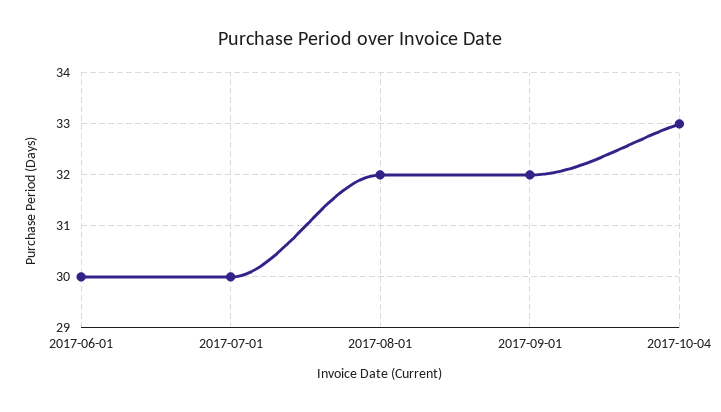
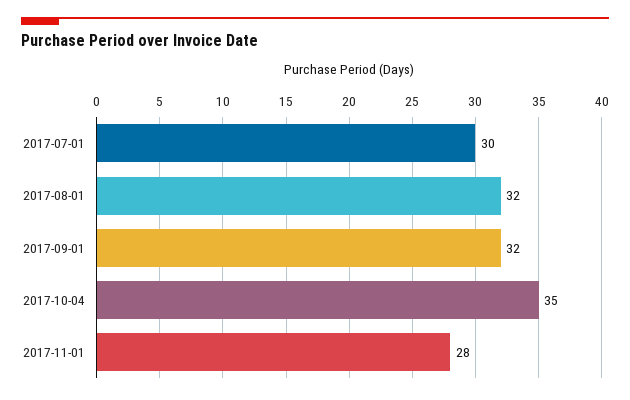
2017-06-01: 30 -> none
2017-10-04: 33 -> 35
2017-11-01: none -> 28

